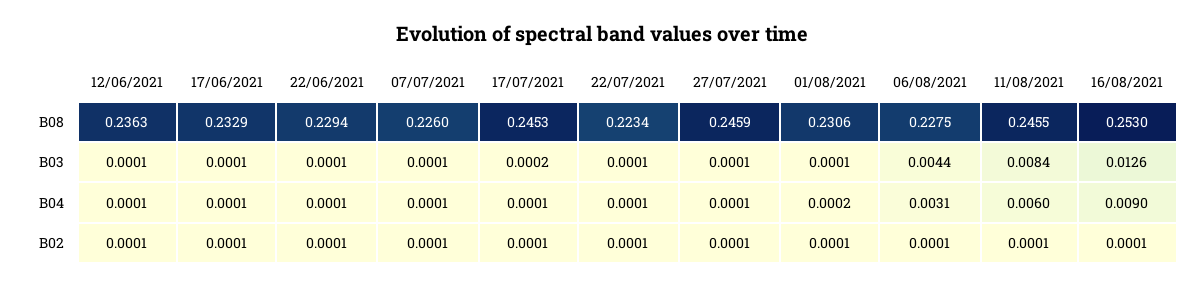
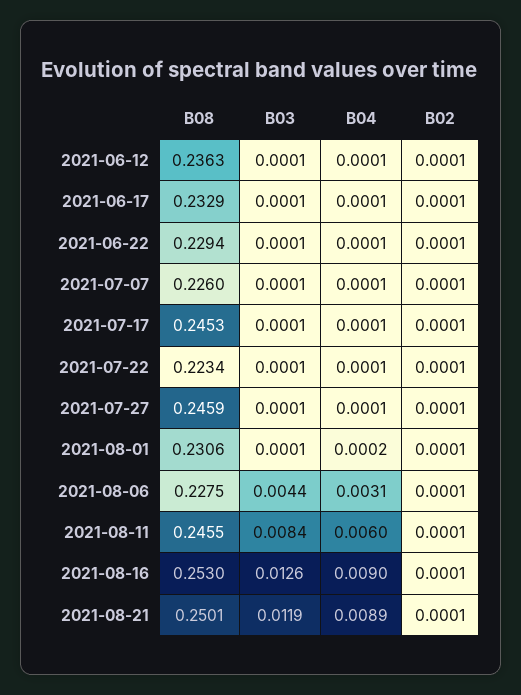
17/07/2021, B03: 0.0002 -> 0.0001
2021-08-21, B08: none -> 0.2501
2021-08-21, B03: none -> 0.0119
2021-08-21, B04: none -> 0.0089
2021-08-21, B02: none -> 0.0001

